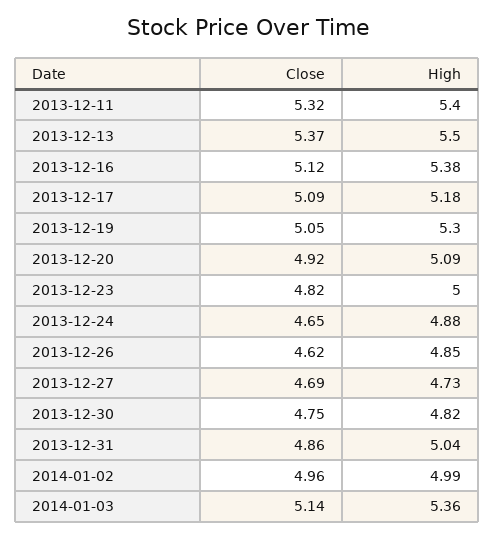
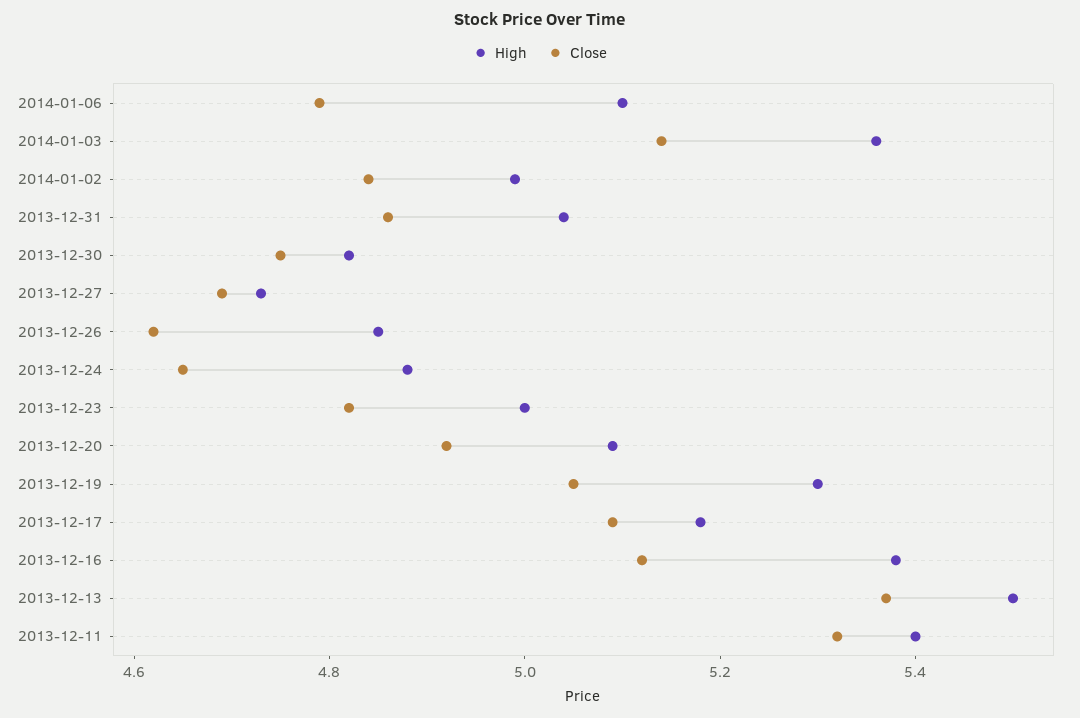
Close, 2014-01-02: 4.96 -> 4.85
High, 2014-01-06: none -> 5.1
Close, 2014-01-06: none -> 4.8

